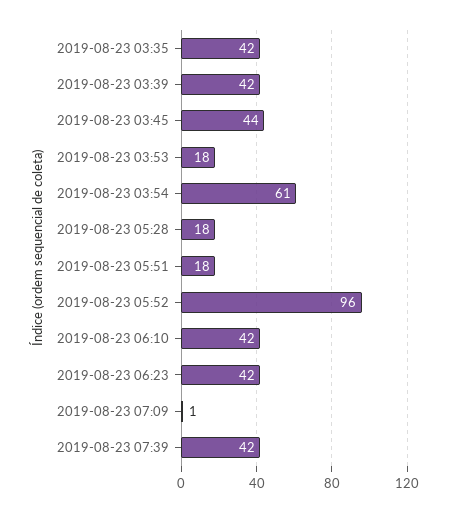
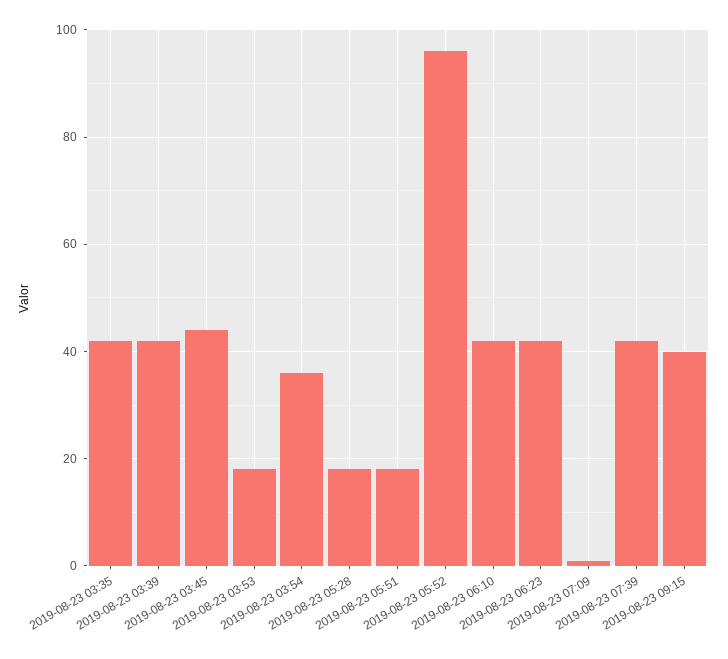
2019-08-23 03:54: 61 -> 35
2019-08-23 09:15: none -> 40

